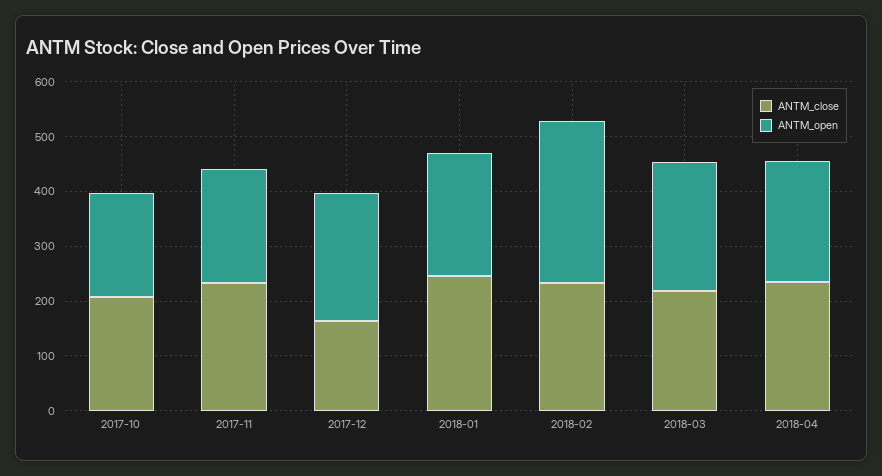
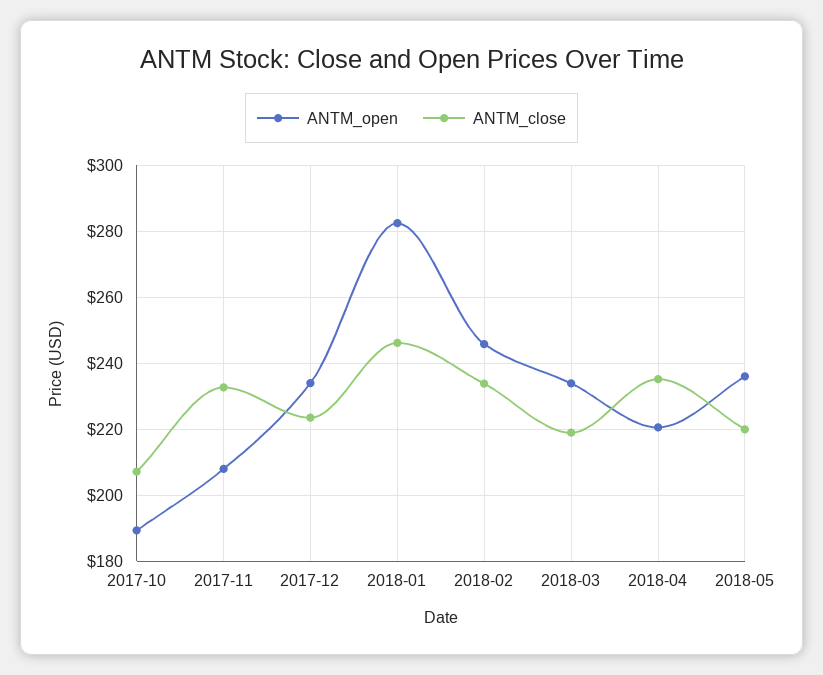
ANTM_close, 2017-12: 160 -> 224
ANTM_open, 2018-01: 220 -> 282
ANTM_open, 2018-02: 300 -> 246
ANTM_open, 2018-05: none -> 236
ANTM_close, 2018-05: none -> 220

